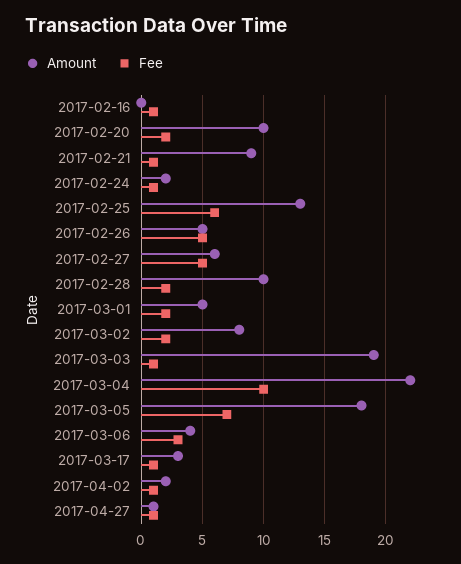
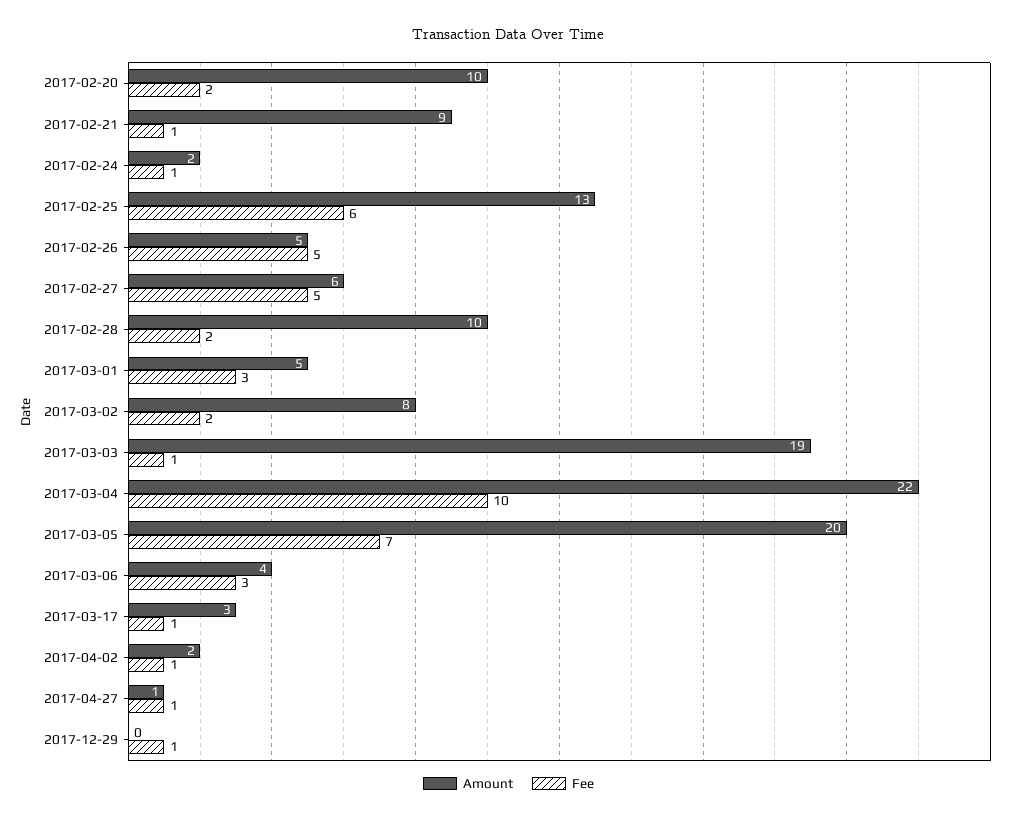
Amount, 2017-02-16: 0 -> none
Fee, 2017-02-16: 1 -> none
Fee, 2017-03-01: 2 -> 3
Amount, 2017-03-05: 18 -> 20
Amount, 2017-12-29: none -> 0
Fee, 2017-12-29: none -> 1

